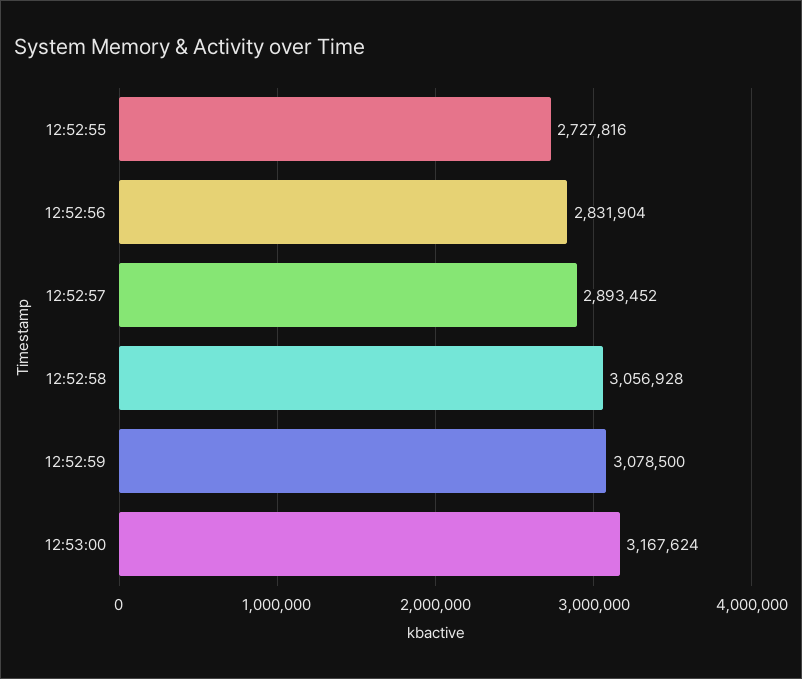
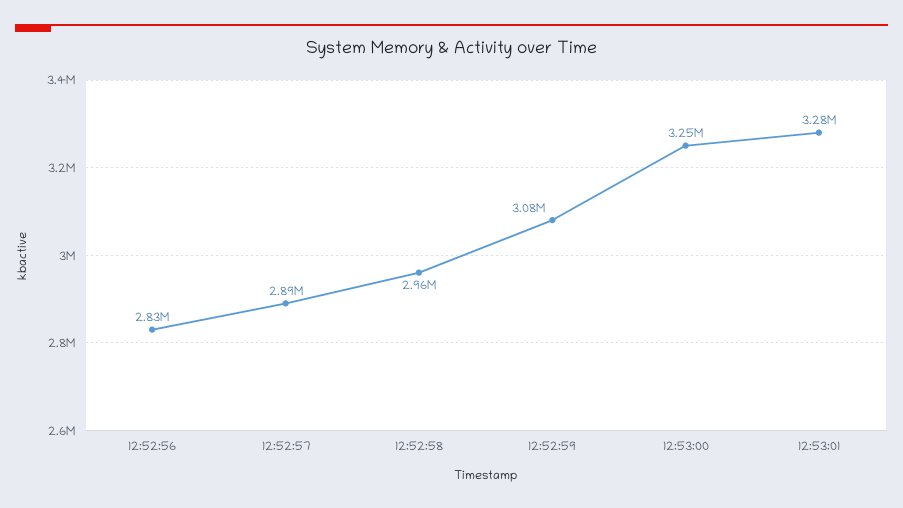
12:52:55: 2727816 -> none
12:52:58: 3056928 -> 2960000
12:53:00: 3167624 -> 3250000
12:53:01: none -> 3280000

